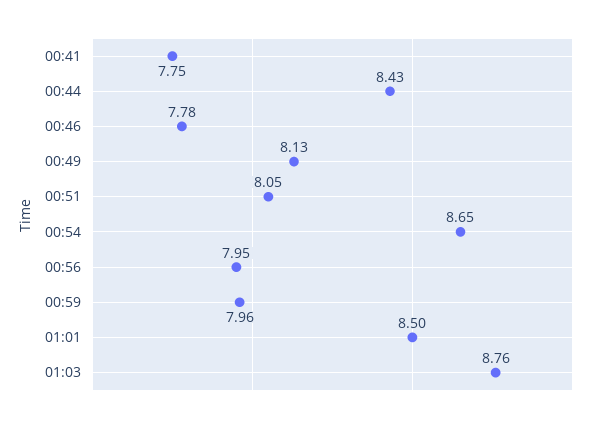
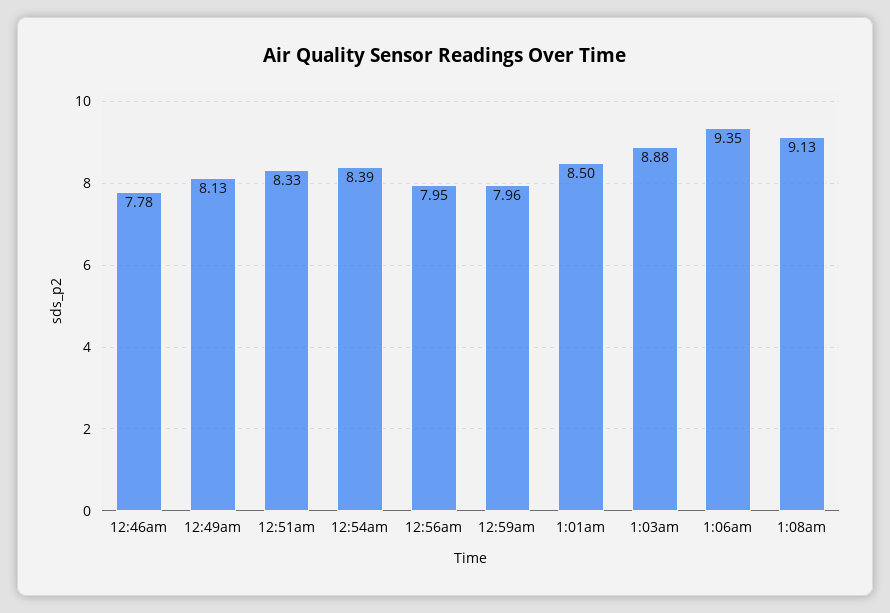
00:41: 7.75 -> none
00:44: 8.43 -> none
00:51: 8.05 -> 8.33
00:54: 8.65 -> 8.39
01:03: 8.76 -> 8.88
1:06am: none -> 9.35
1:08am: none -> 9.13

